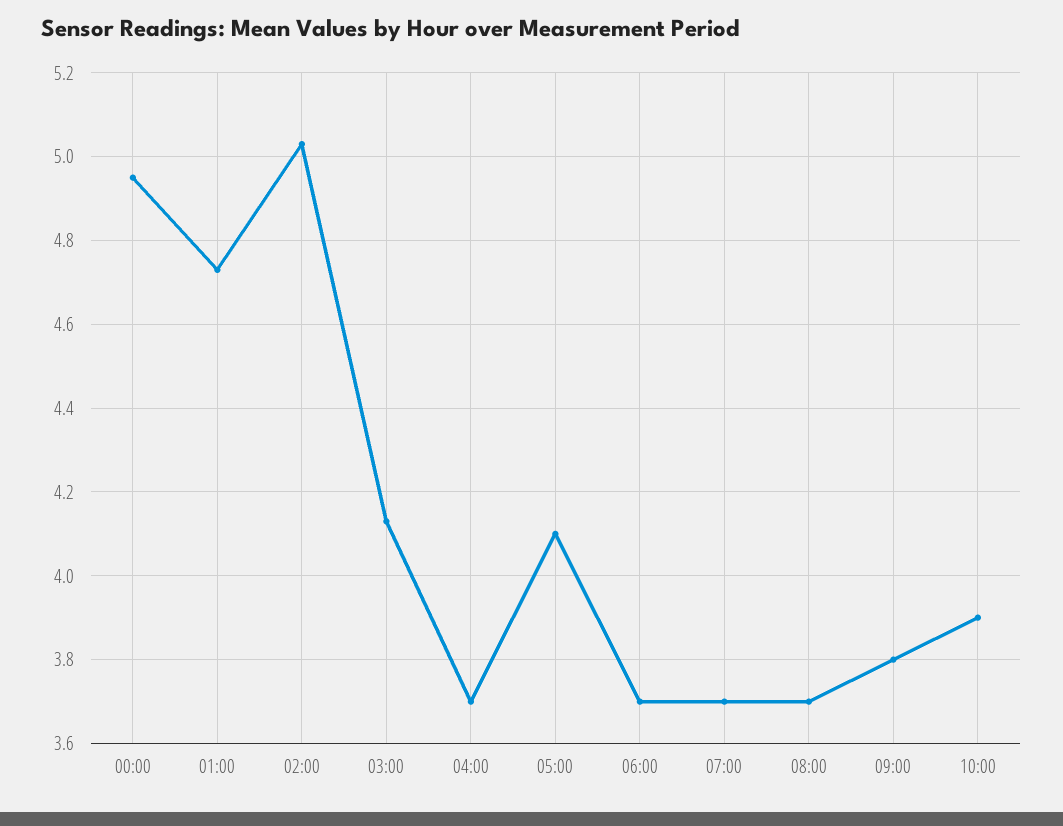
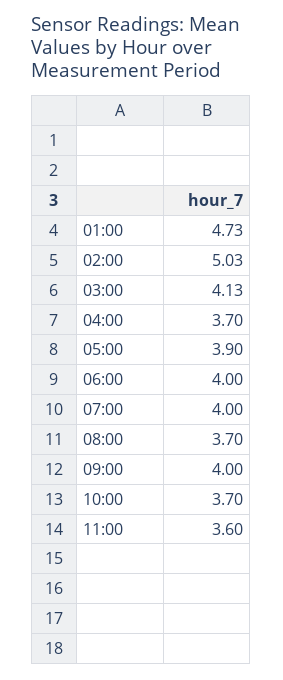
00:00: 4.95 -> none
05:00: 4.1 -> 3.9
06:00: 3.7 -> 4
07:00: 3.7 -> 4
09:00: 3.8 -> 4
10:00: 3.9 -> 3.7
11:00: none -> 3.6

